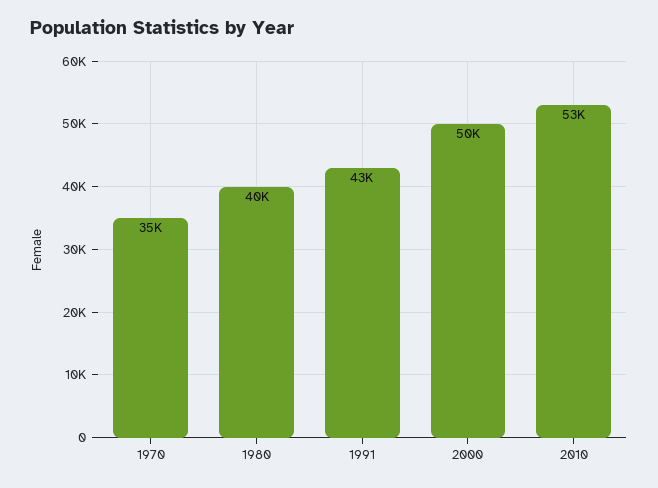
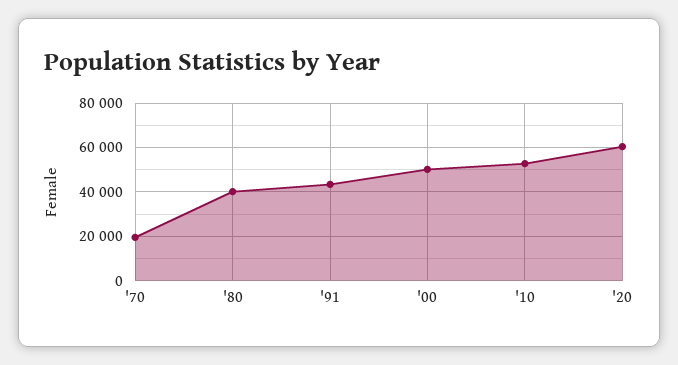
1970: 35000 -> 20000
'20: none -> 60000

